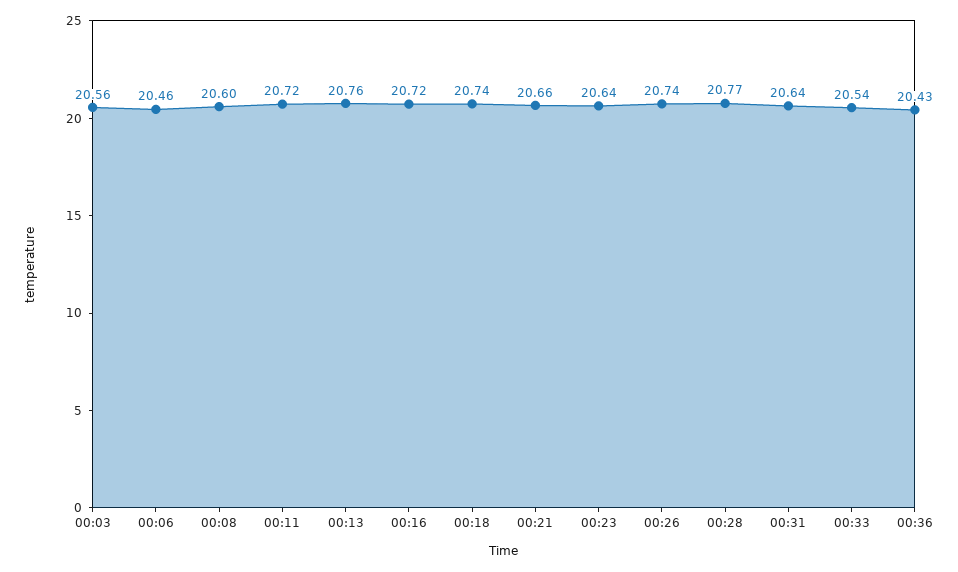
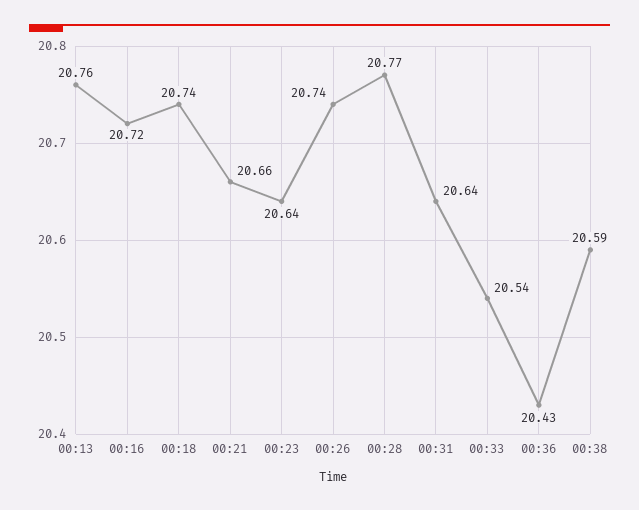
00:03: 20.56 -> none
00:06: 20.46 -> none
00:08: 20.6 -> none
00:11: 20.72 -> none
00:38: none -> 20.59

